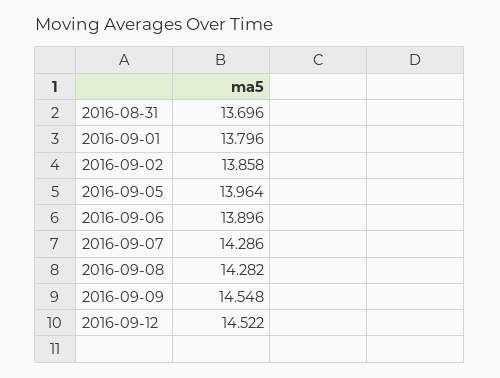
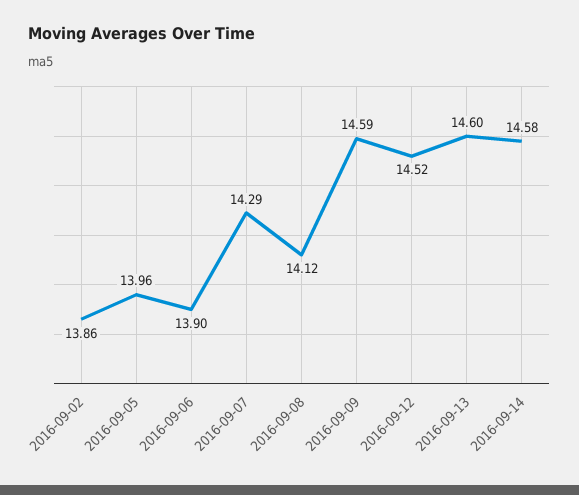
2016-08-31: 13.696 -> none
2016-09-01: 13.796 -> none
2016-09-08: 14.282 -> 14.12
2016-09-09: 14.548 -> 14.59
2016-09-13: none -> 14.6
2016-09-14: none -> 14.58

